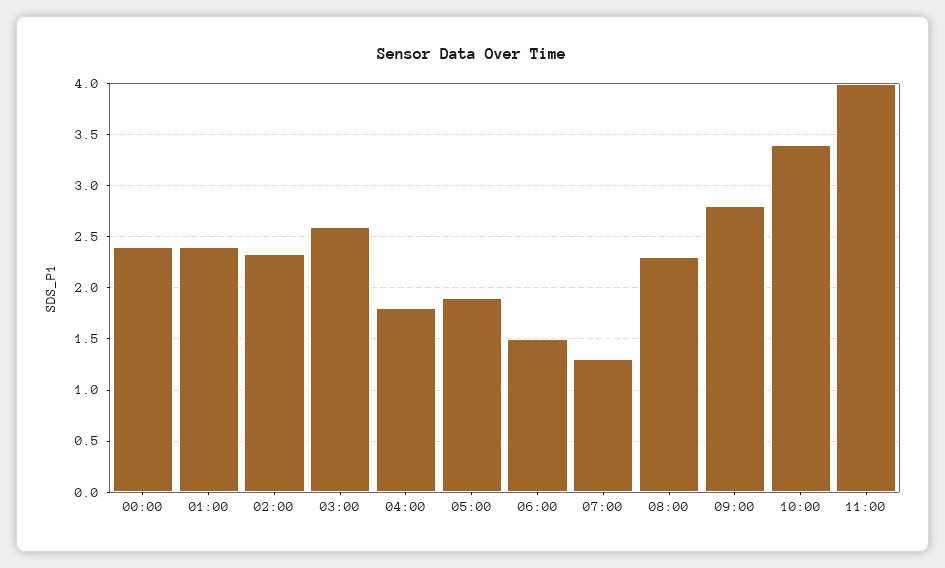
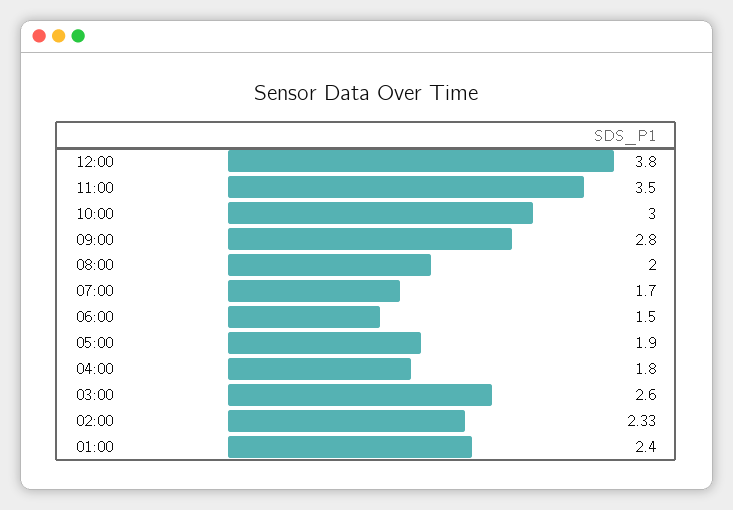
00:00: 2.4 -> none
07:00: 1.3 -> 1.7
08:00: 2.3 -> 2
10:00: 3.4 -> 3
11:00: 4 -> 3.5
12:00: none -> 3.8

